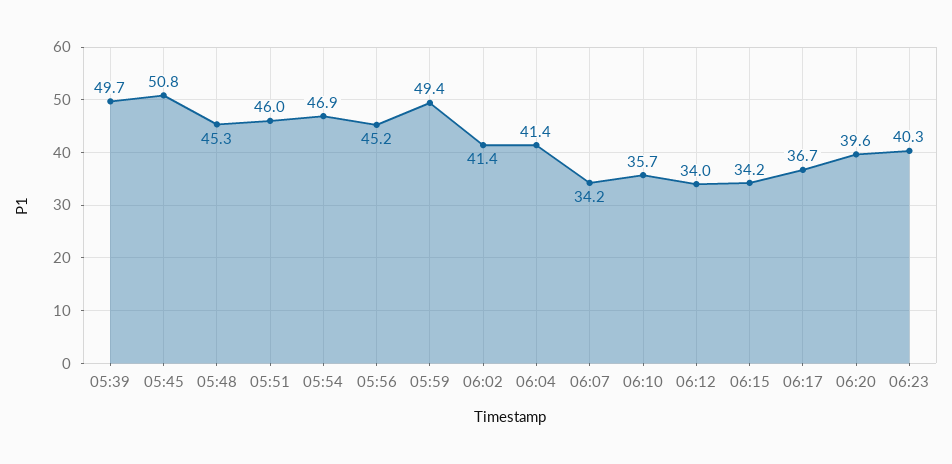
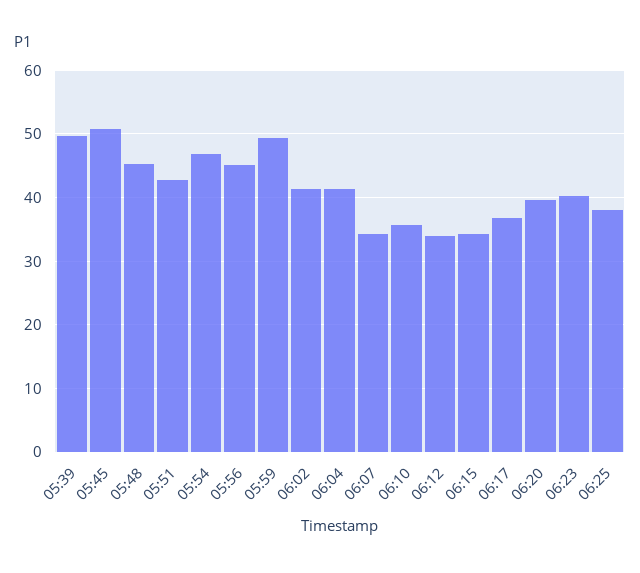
05:51: 46 -> 43
06:25: none -> 38

